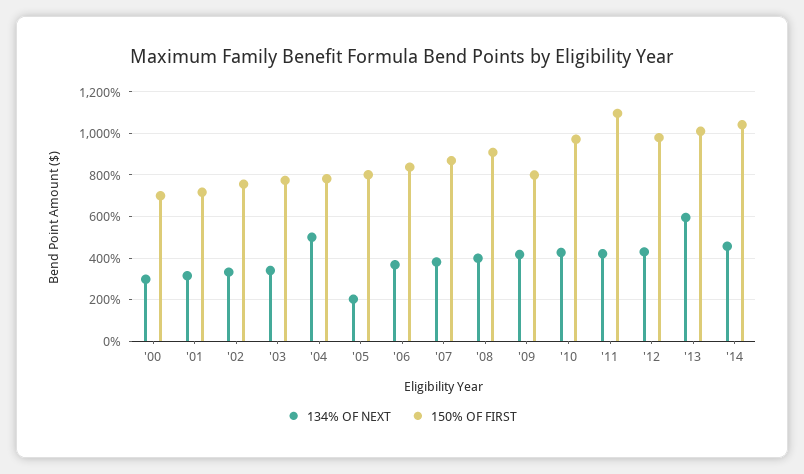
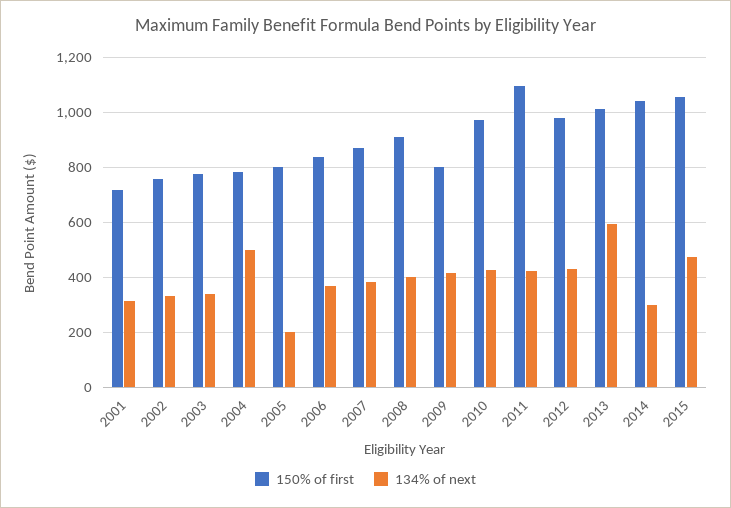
134% OF NEXT, '00: 300 -> none
150% OF FIRST, '00: 700 -> none
134% OF NEXT, '14: 450 -> 300
150% OF FIRST, 2015: none -> 1050
134% OF NEXT, 2015: none -> 475

